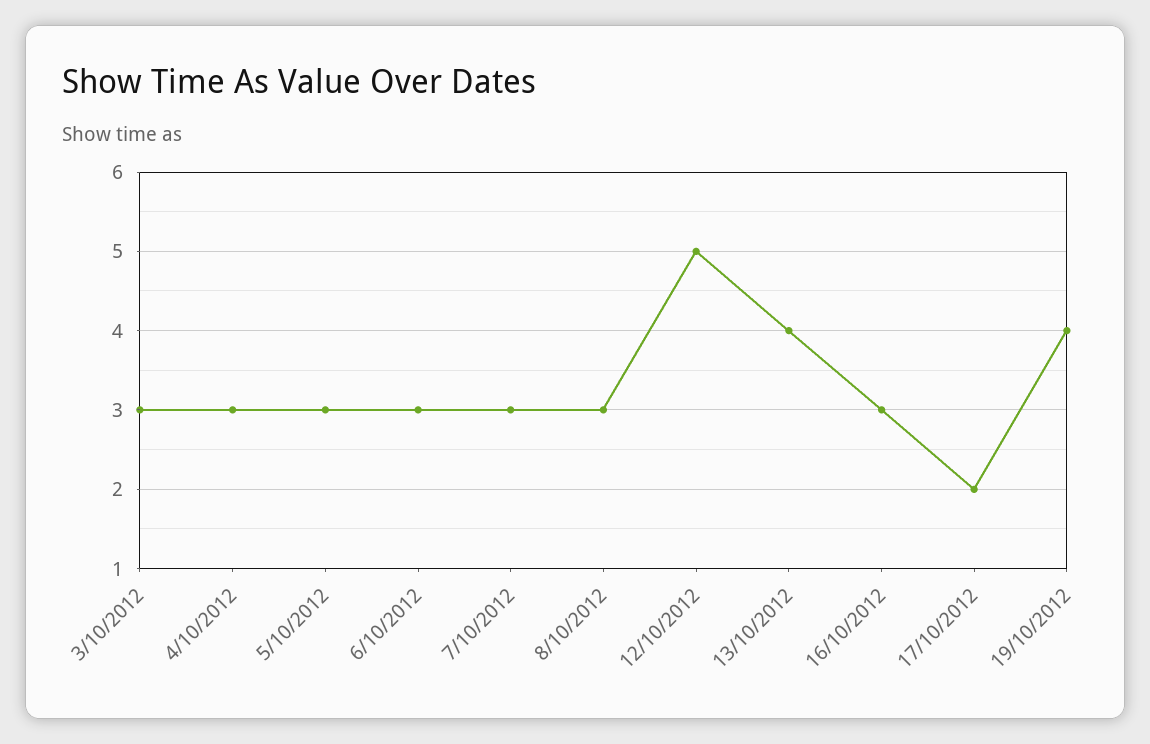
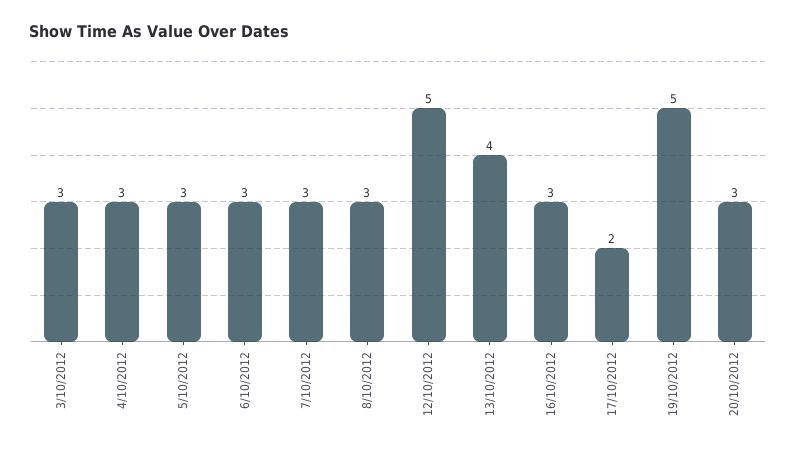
19/10/2012: 4 -> 5
20/10/2012: none -> 3

